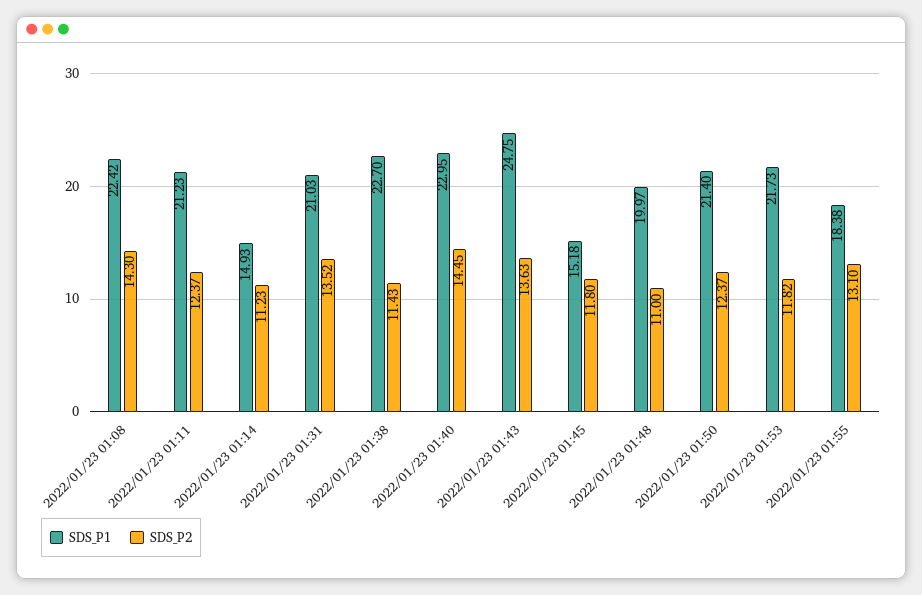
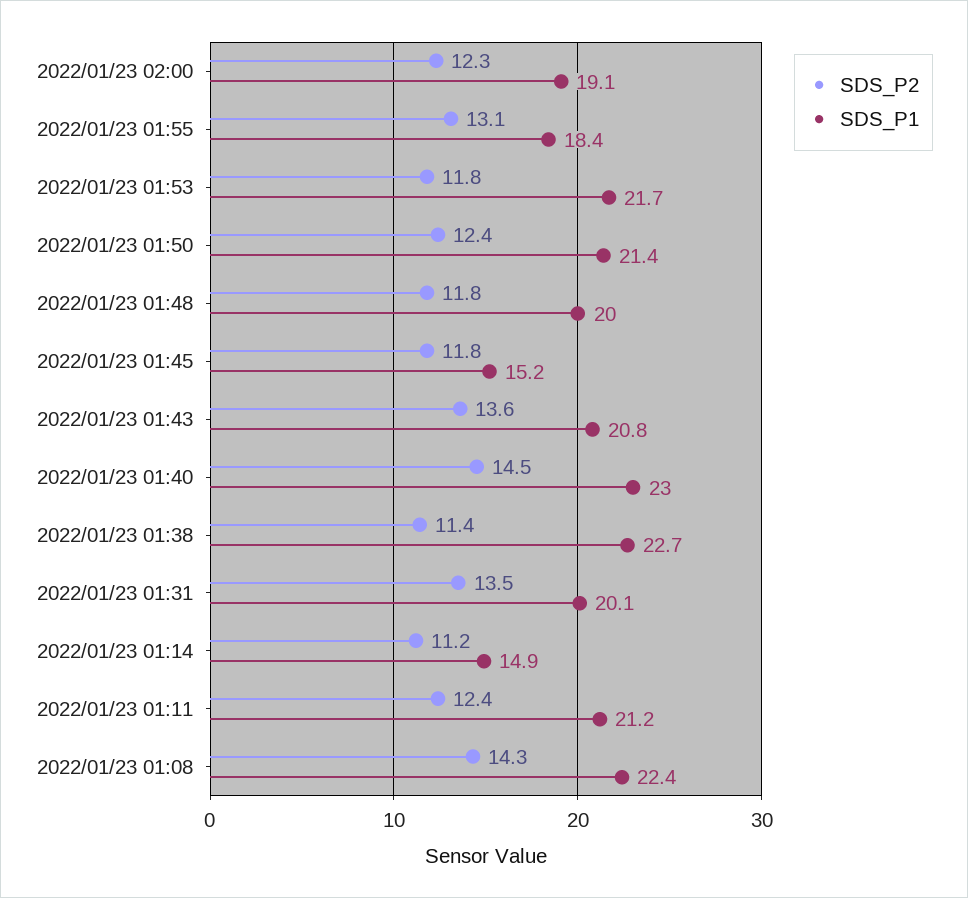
SDS_P1, 2022/01/23 01:31: 21.03 -> 20.1
SDS_P1, 2022/01/23 01:43: 24.75 -> 20.8
SDS_P2, 2022/01/23 01:48: 11 -> 11.8
SDS_P2, 2022/01/23 02:00: none -> 12.3
SDS_P1, 2022/01/23 02:00: none -> 19.1

